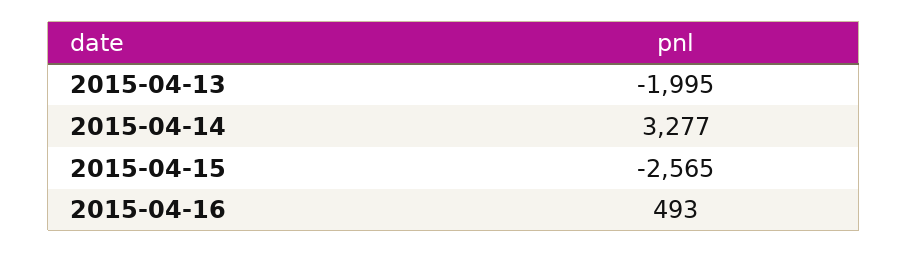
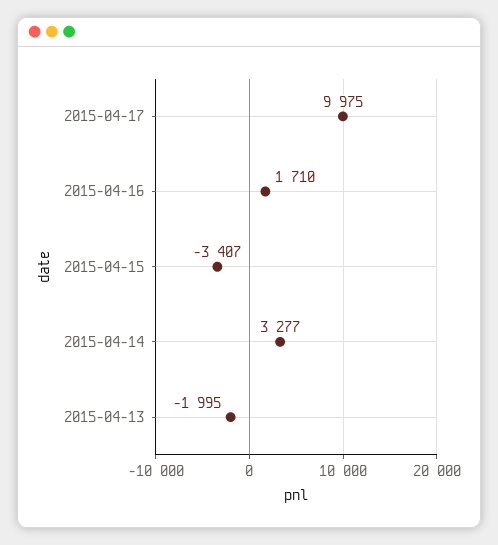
2015-04-15: -2565 -> -3407
2015-04-16: 493 -> 1710
2015-04-17: none -> 9975

